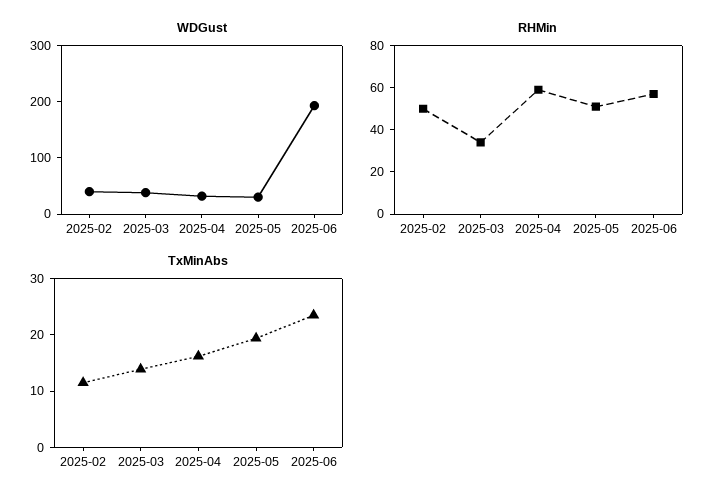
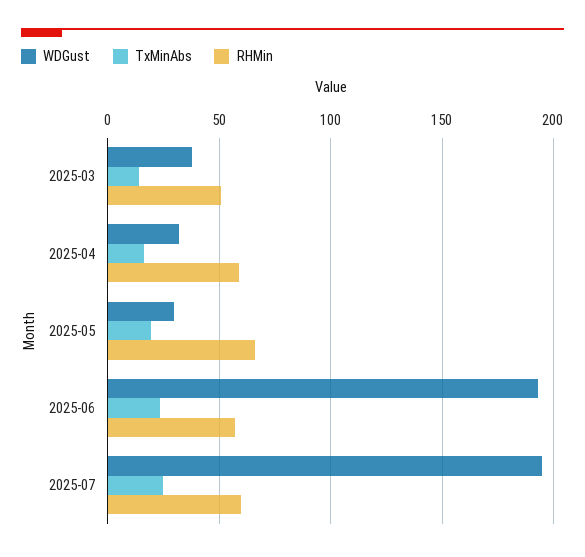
WDGust, 2025-02: 40 -> none
RHMin, 2025-02: 50 -> none
RHMin, 2025-03: 35 -> 50
RHMin, 2025-05: 50 -> 65
TxMinAbs, 2025-02: 12 -> none
WDGust, 2025-07: none -> 195
TxMinAbs, 2025-07: none -> 25
RHMin, 2025-07: none -> 60

